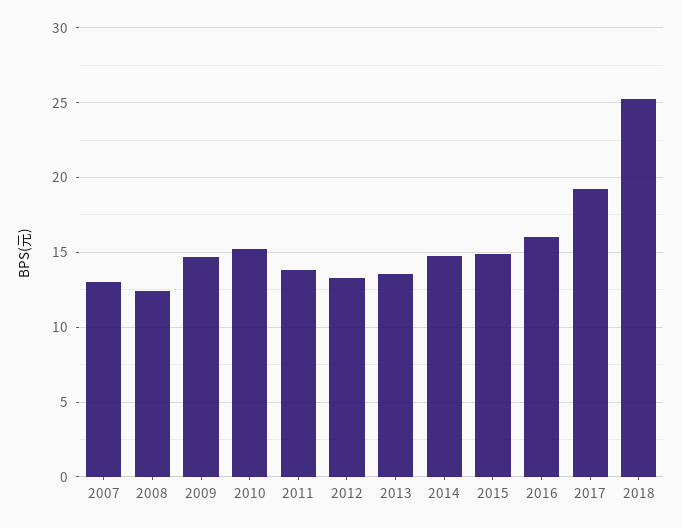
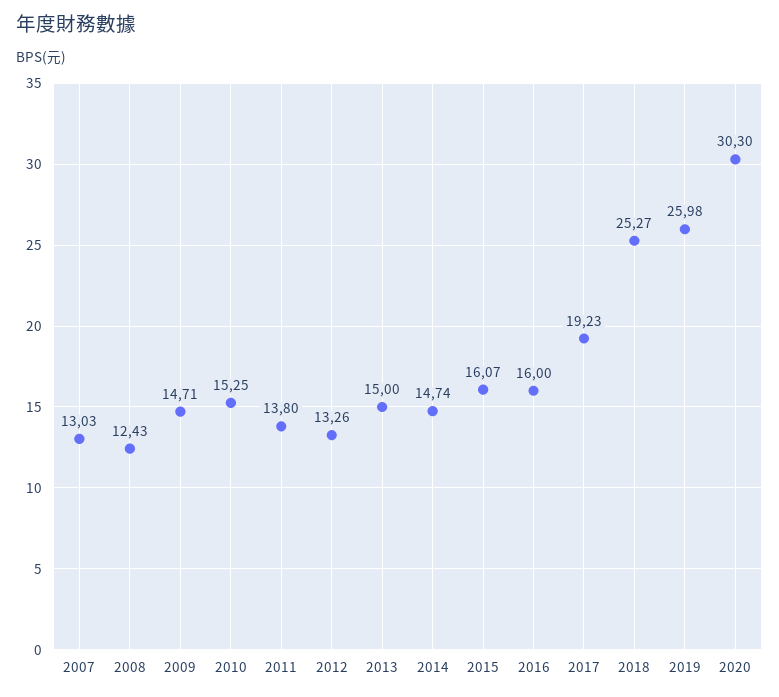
2013: 13.5 -> 15
2015: 15 -> 16.07
2019: none -> 25.98
2020: none -> 30.3

